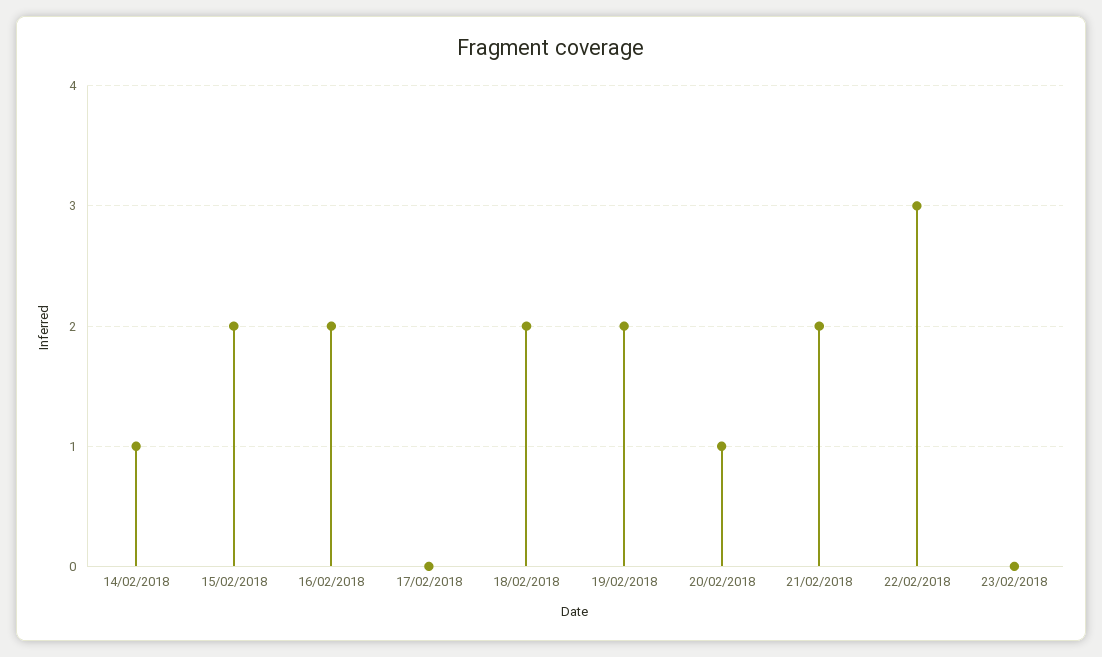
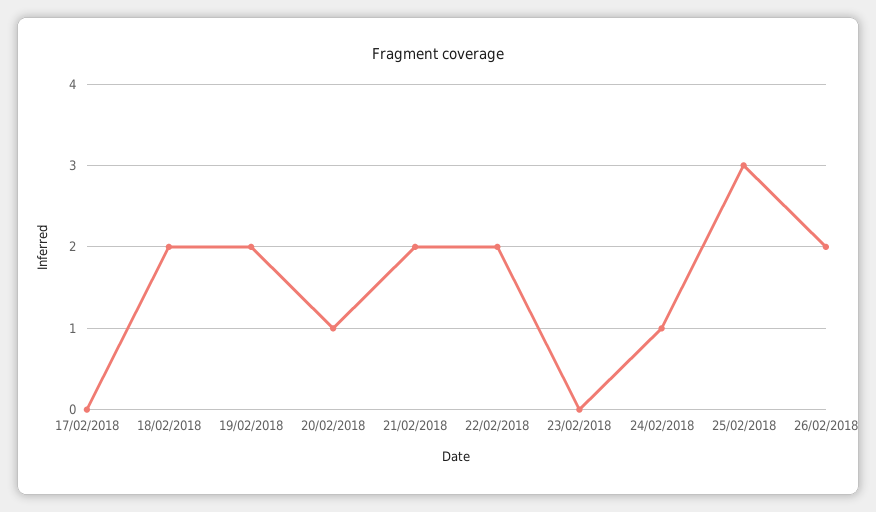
14/02/2018: 1 -> none
15/02/2018: 2 -> none
16/02/2018: 2 -> none
22/02/2018: 3 -> 2
24/02/2018: none -> 1
25/02/2018: none -> 3
26/02/2018: none -> 2

